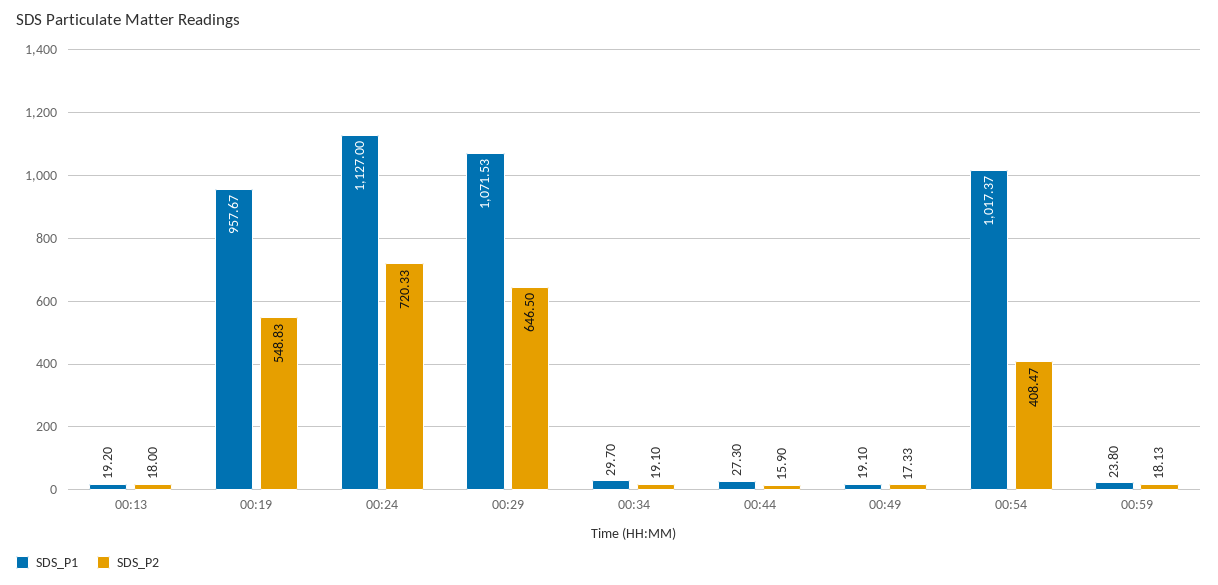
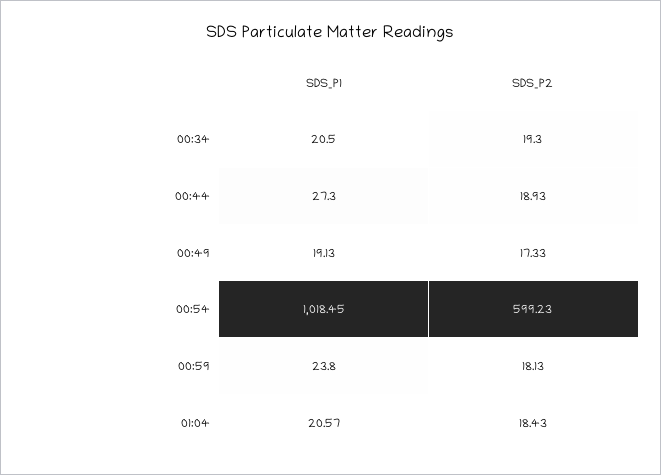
SDS_P1, 00:13: 19.2 -> none
SDS_P2, 00:13: 18 -> none
SDS_P1, 00:19: 957.67 -> none
SDS_P2, 00:19: 548.83 -> none
SDS_P1, 00:24: 1127 -> none
SDS_P2, 00:24: 720.33 -> none
SDS_P1, 00:29: 1071.53 -> none
SDS_P2, 00:29: 646.5 -> none
SDS_P1, 00:34: 29.7 -> 20.5
SDS_P2, 00:34: 19.1 -> 19.3
SDS_P2, 00:44: 15.9 -> 18.93
SDS_P1, 00:49: 19.1 -> 19.13
SDS_P1, 00:54: 1017.37 -> 1018.45
SDS_P2, 00:54: 408.47 -> 599.23
SDS_P1, 01:04: none -> 20.57
SDS_P2, 01:04: none -> 18.43

